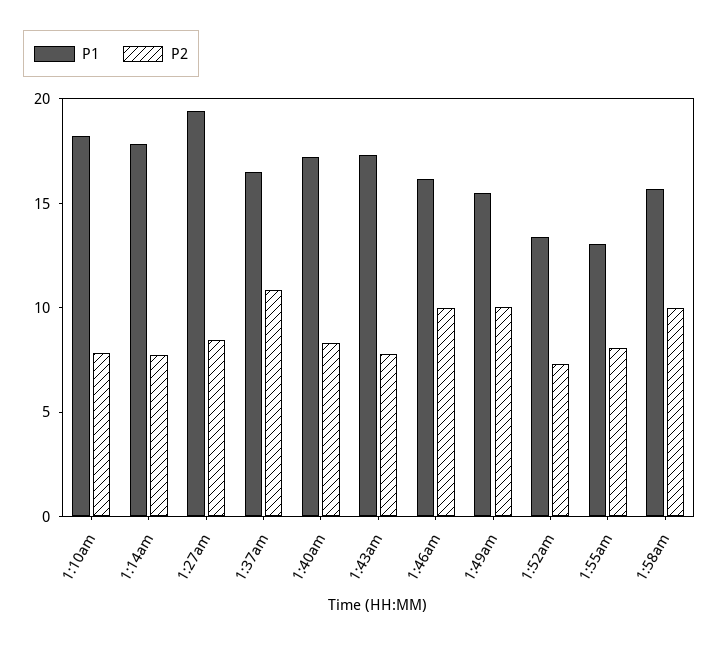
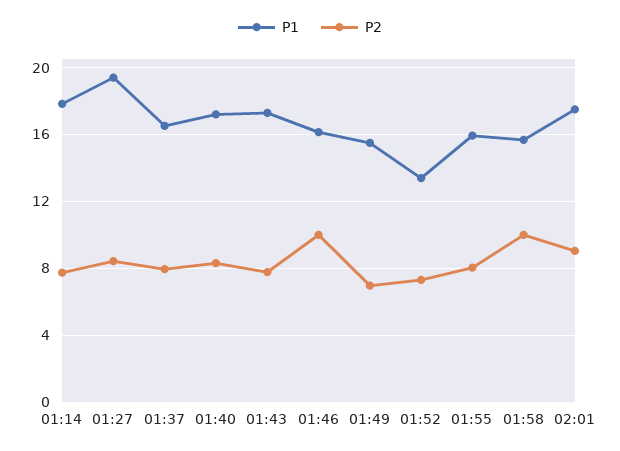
P1, 1:10am: 18 -> none
P2, 1:10am: 8 -> none
P2, 1:37am: 11 -> 8
P2, 1:49am: 10 -> 7
P1, 1:55am: 13 -> 16
P1, 02:01: none -> 17.5
P2, 02:01: none -> 9

